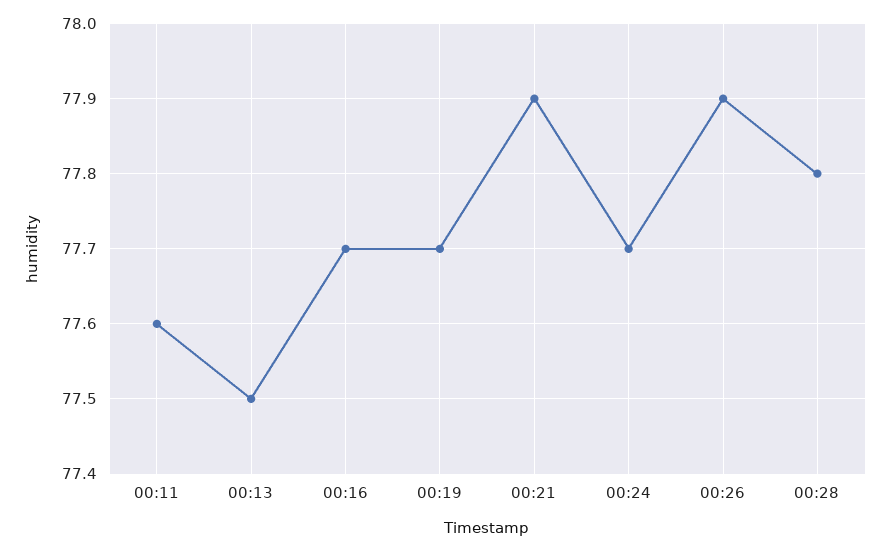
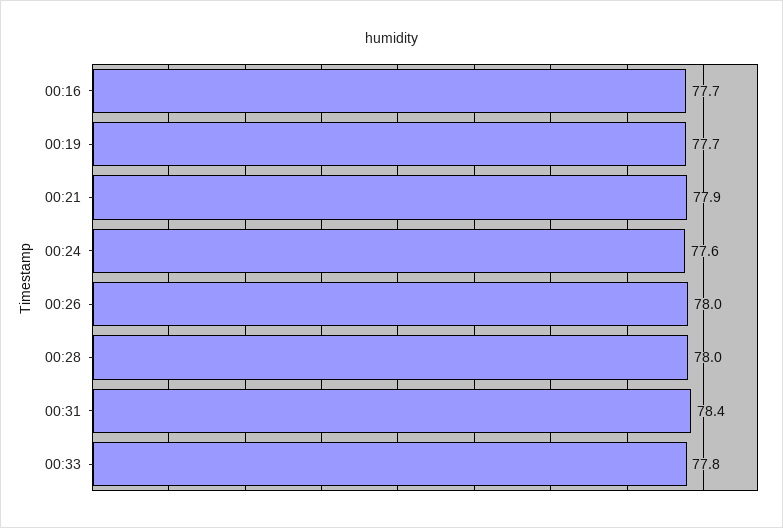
00:11: 77.6 -> none
00:13: 77.5 -> none
00:24: 77.7 -> 77.6
00:26: 77.9 -> 78
00:28: 77.8 -> 78
00:31: none -> 78.4
00:33: none -> 77.8

